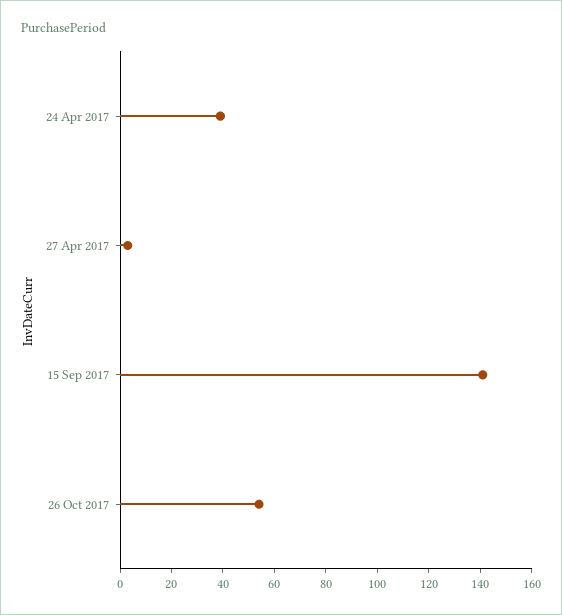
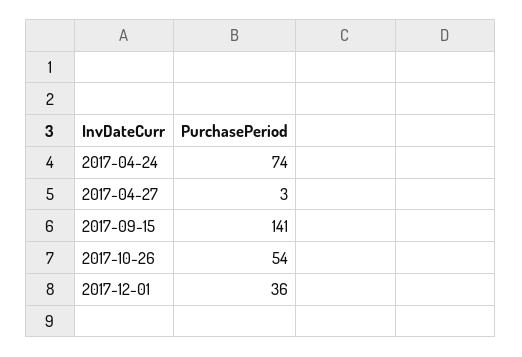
24 Apr 2017: 40 -> 74
2017-12-01: none -> 36

